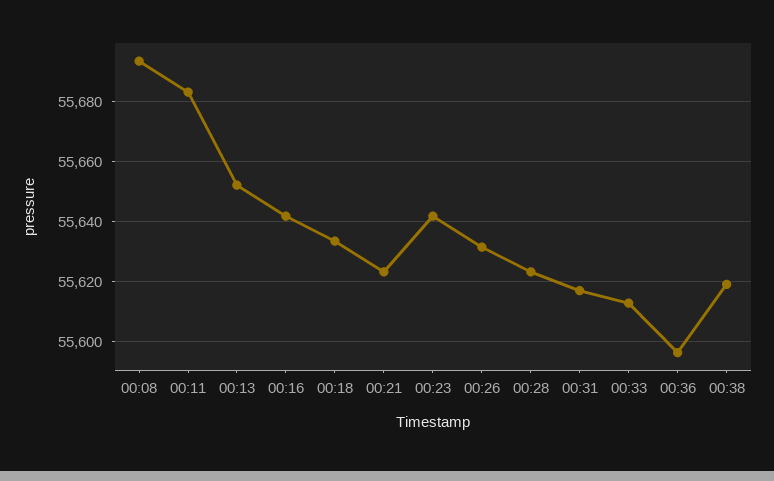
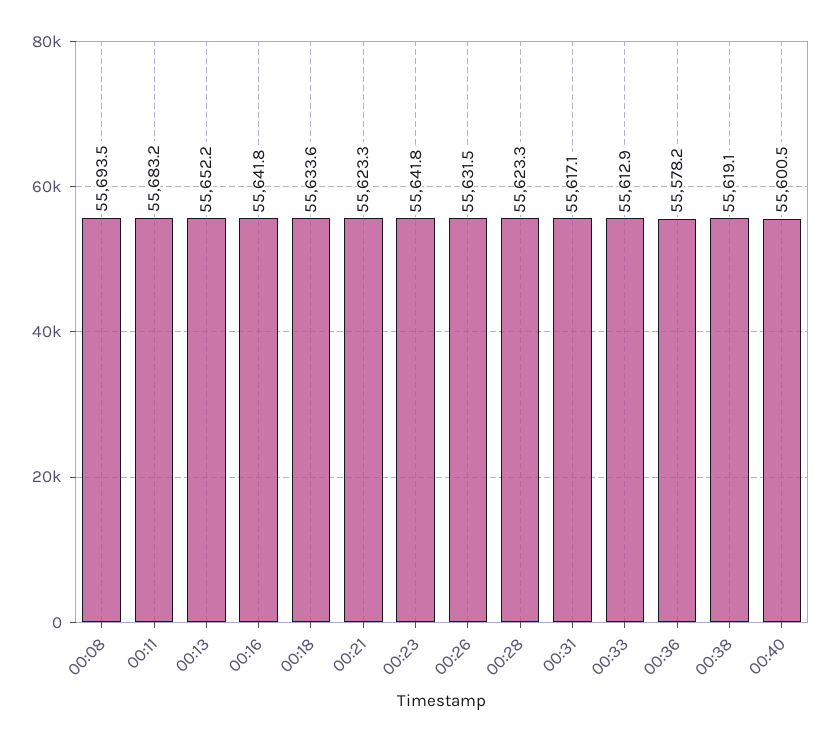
00:36: 55596 -> 55578.2
00:40: none -> 55600.5

